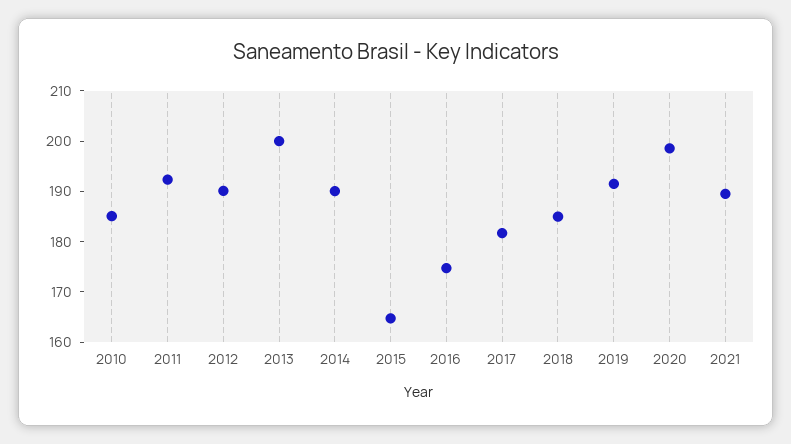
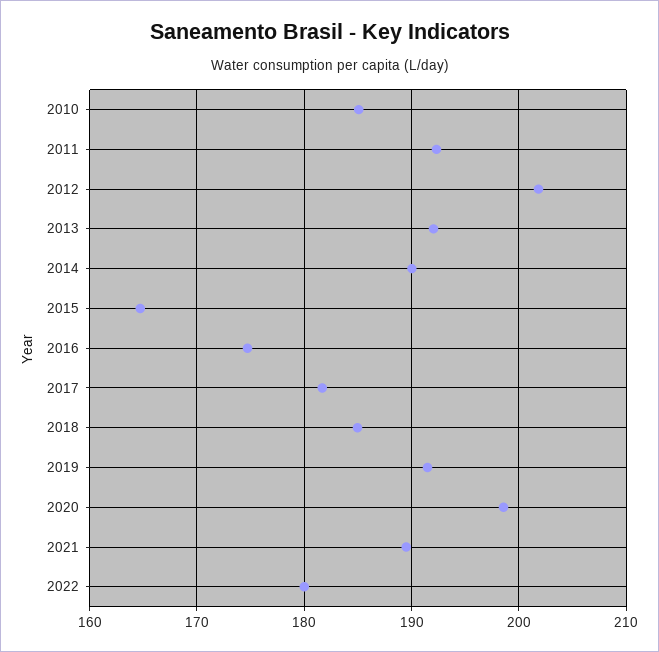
2012: 190 -> 202
2013: 200 -> 192
2022: none -> 180

